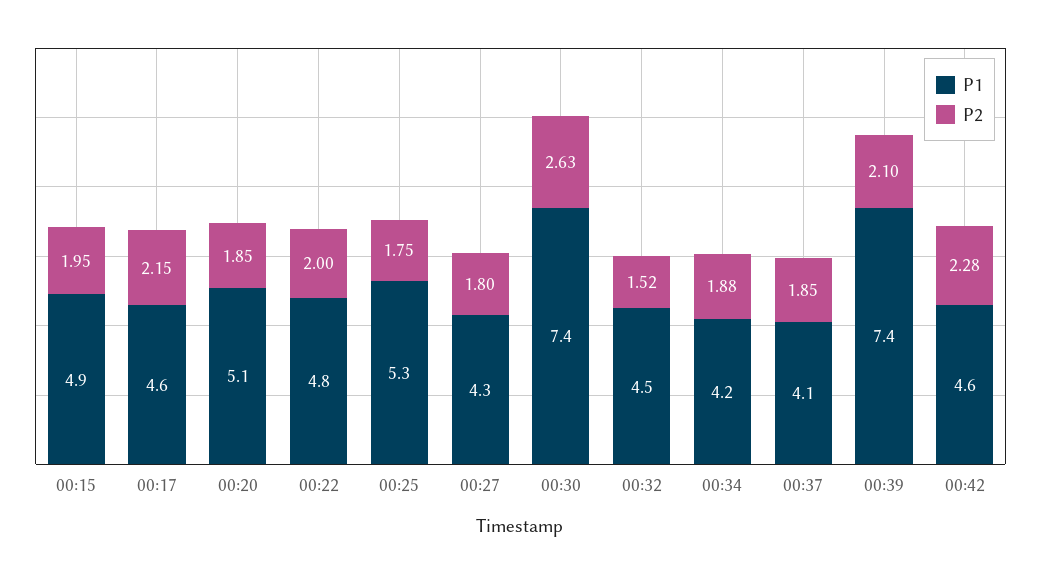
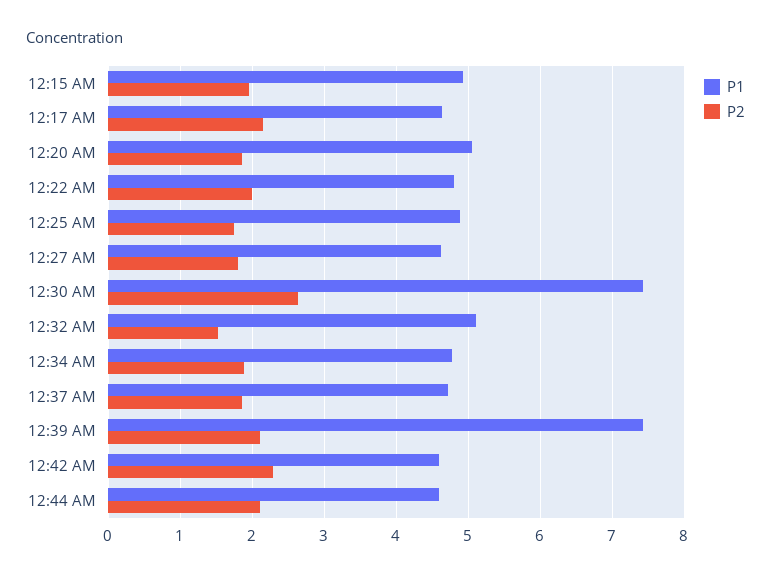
P1, 00:25: 5.3 -> 4.9
P1, 00:27: 4.3 -> 4.6
P1, 00:32: 4.5 -> 5.1
P1, 00:34: 4.2 -> 4.8
P1, 00:37: 4.1 -> 4.7
P1, 12:44 AM: none -> 4.6
P2, 12:44 AM: none -> 2.1

